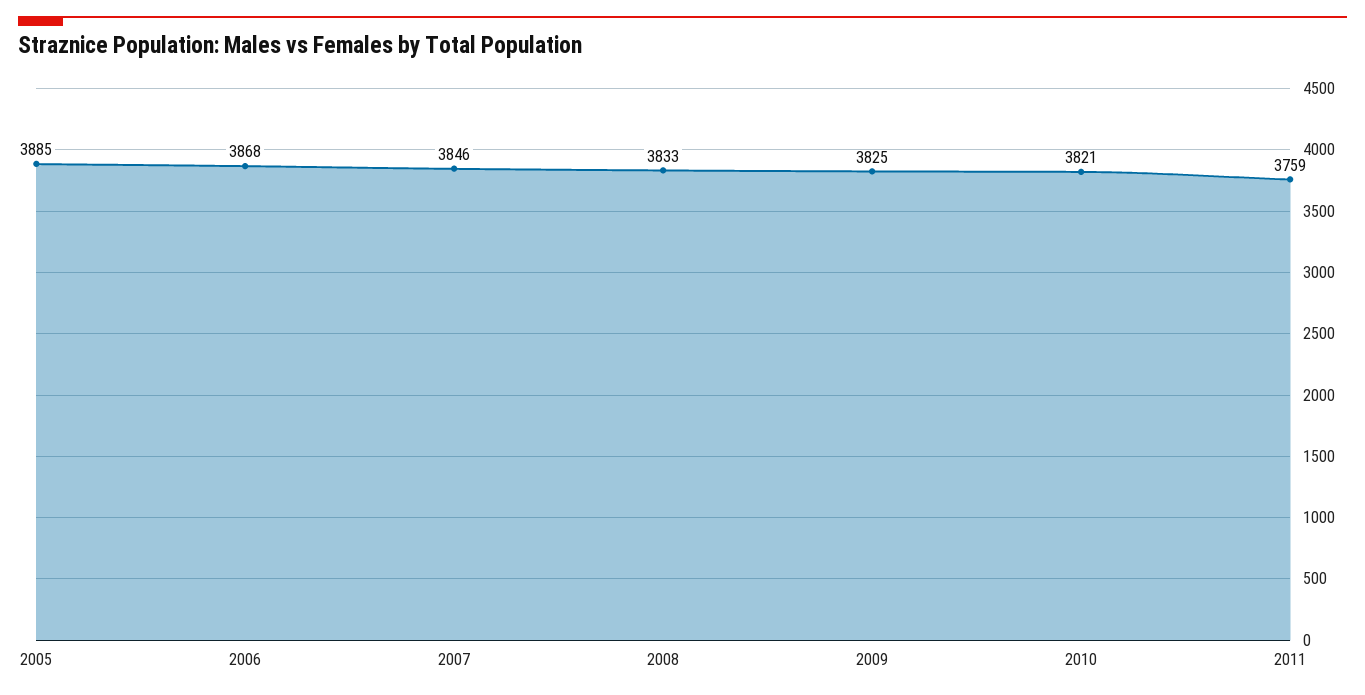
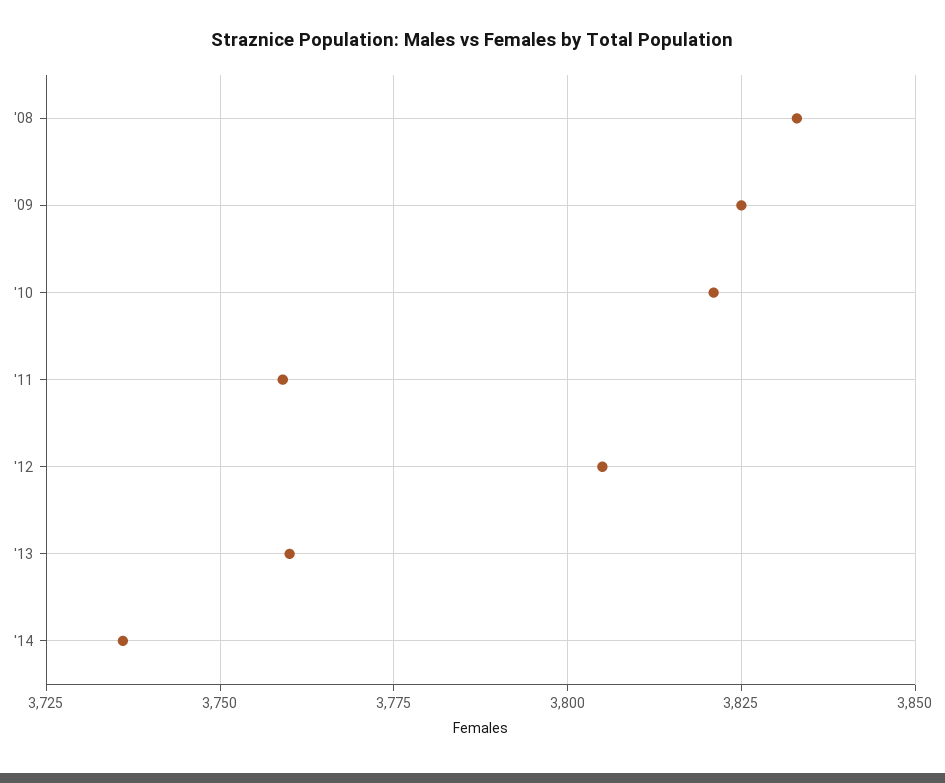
2005: 3885 -> none
2006: 3868 -> none
2007: 3846 -> none
'12: none -> 3805
'13: none -> 3760
'14: none -> 3735

